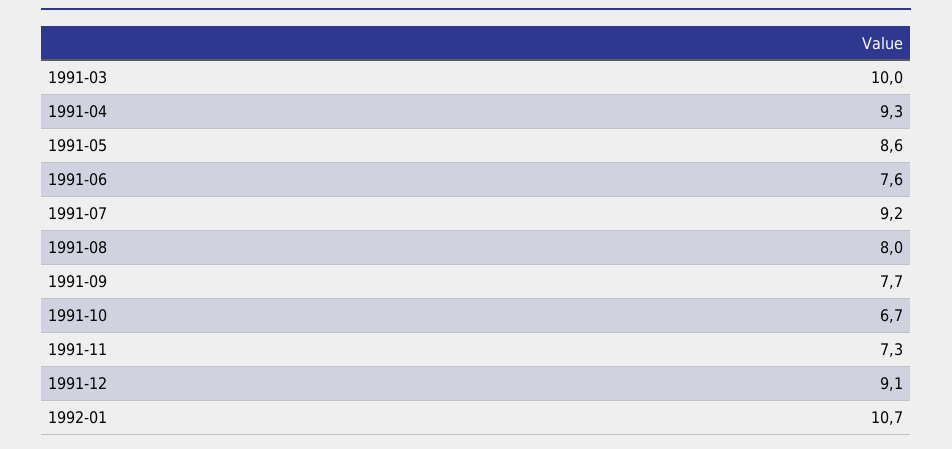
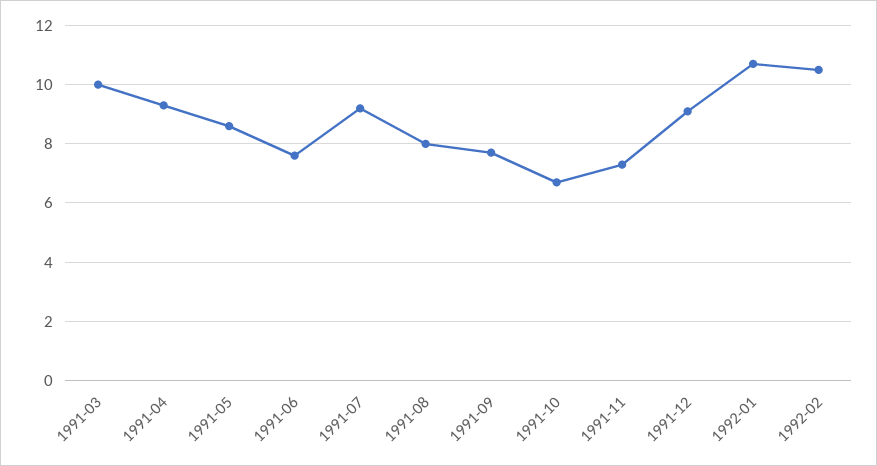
1992-02: none -> 10.5

